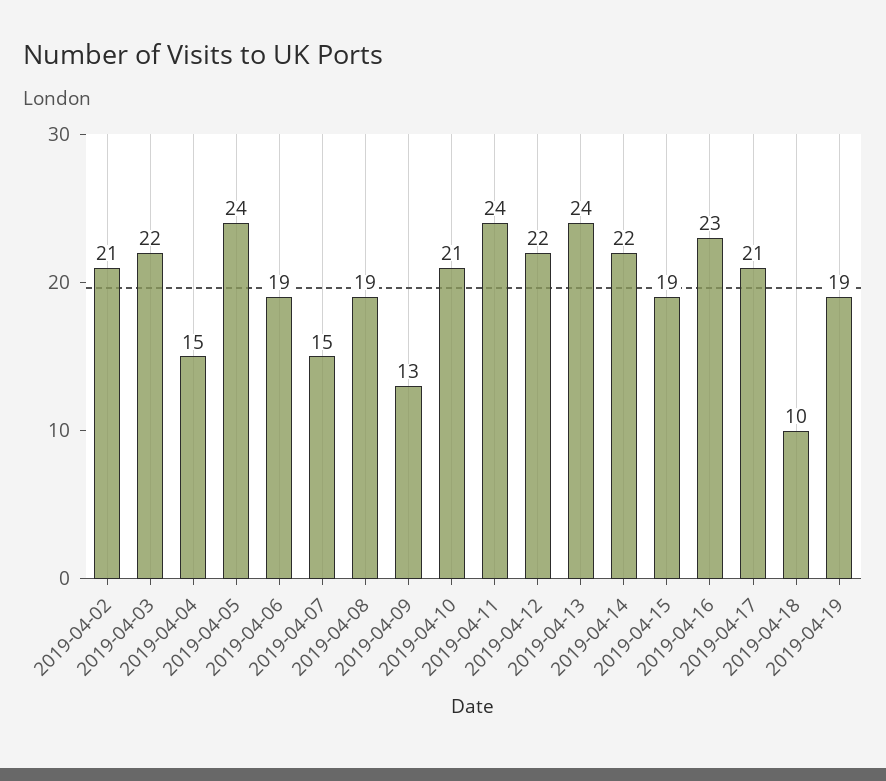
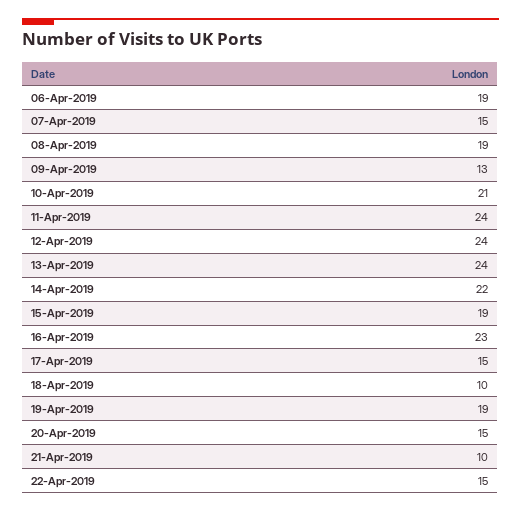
2019-04-02: 21 -> none
2019-04-03: 22 -> none
2019-04-04: 15 -> none
2019-04-05: 24 -> none
2019-04-12: 22 -> 24
2019-04-17: 21 -> 15
20-Apr-2019: none -> 15
21-Apr-2019: none -> 10
22-Apr-2019: none -> 15

